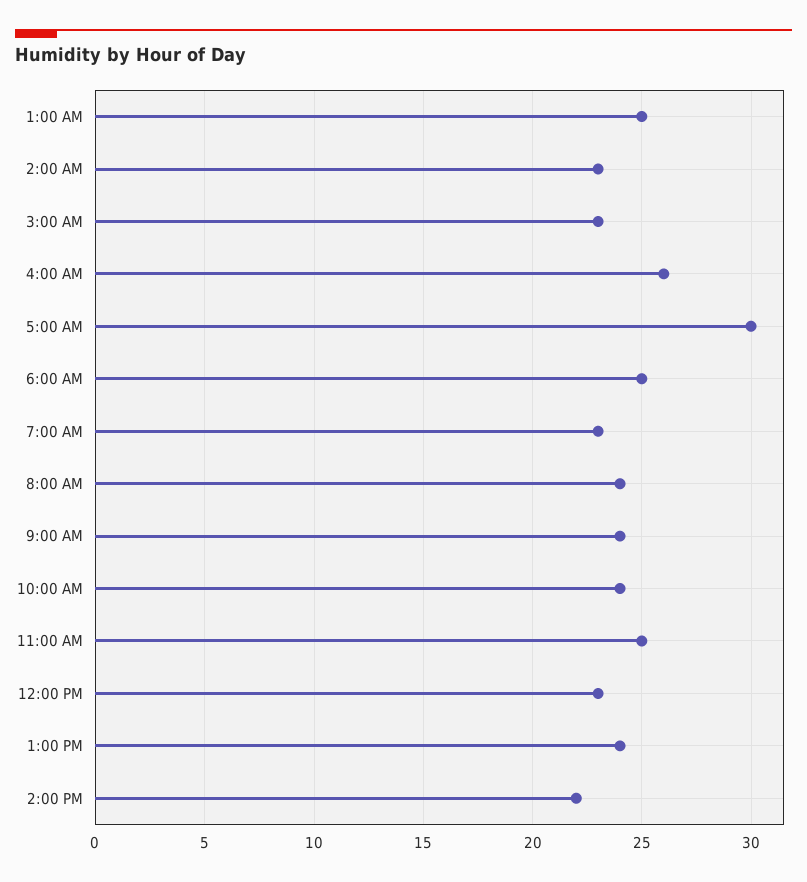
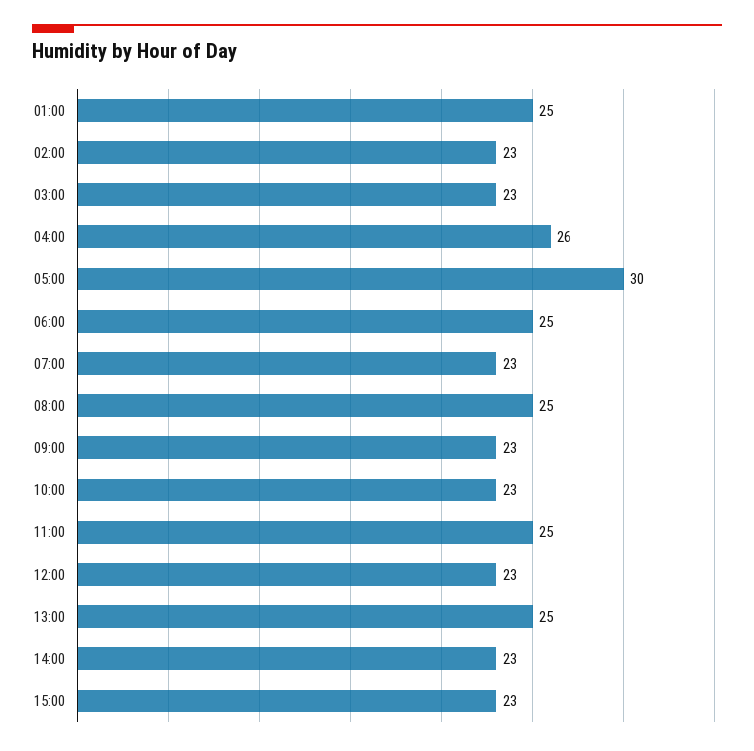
8:00 AM: 24 -> 25
9:00 AM: 24 -> 23
10:00 AM: 24 -> 23
1:00 PM: 24 -> 25
2:00 PM: 22 -> 23
15:00: none -> 23

